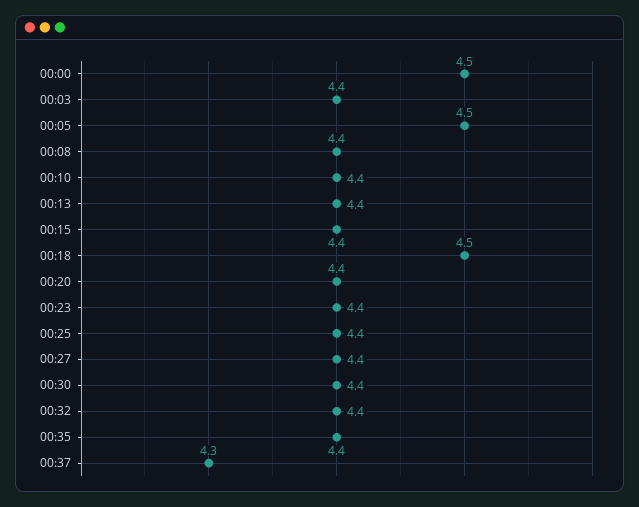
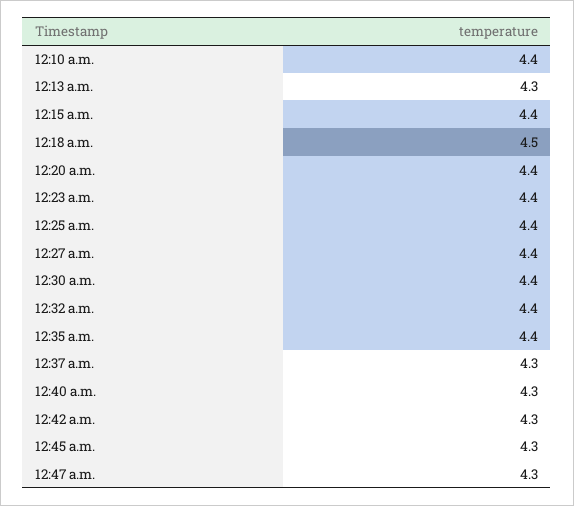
00:00: 4.5 -> none
00:03: 4.4 -> none
00:05: 4.5 -> none
00:08: 4.4 -> none
00:13: 4.4 -> 4.3
12:40 a.m.: none -> 4.3
12:42 a.m.: none -> 4.3
12:45 a.m.: none -> 4.3
12:47 a.m.: none -> 4.3

